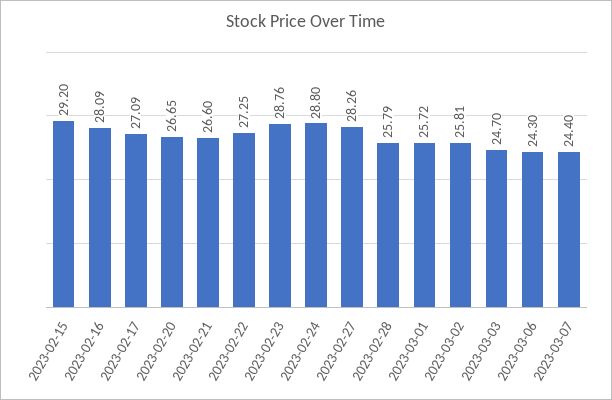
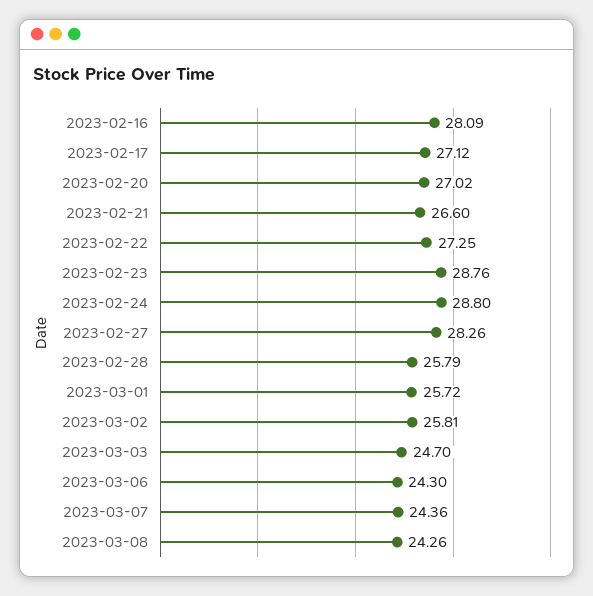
2023-02-15: 29.2 -> none
2023-02-17: 27.09 -> 27.12
2023-02-20: 26.65 -> 27.02
2023-03-07: 24.4 -> 24.36
2023-03-08: none -> 24.26

